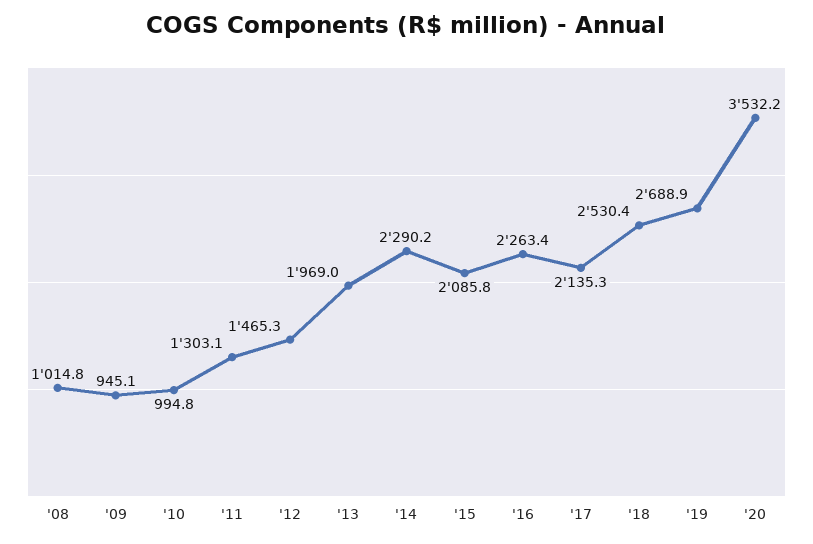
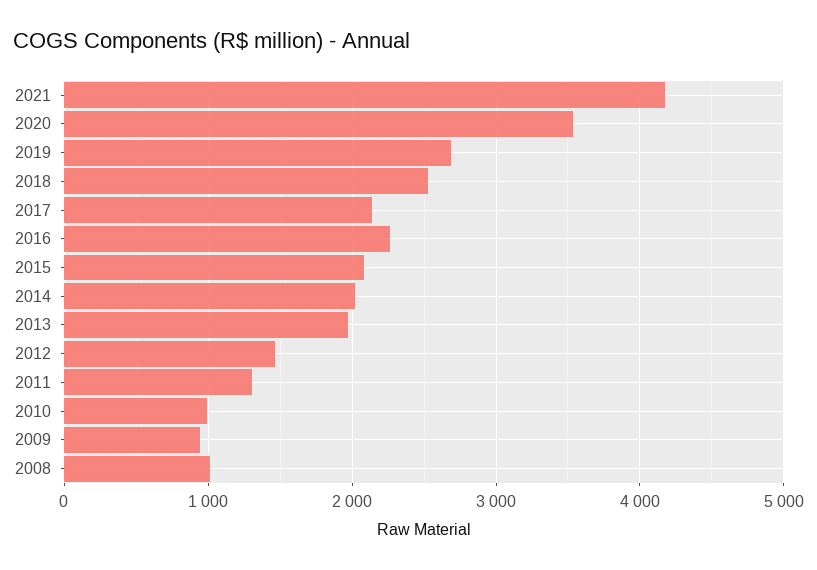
'14: 2290.2 -> 2000
2021: none -> 4200

